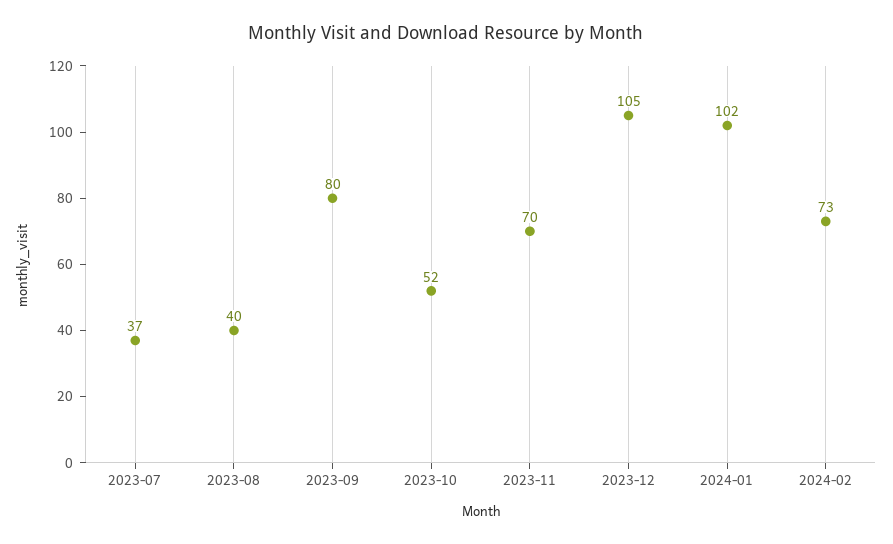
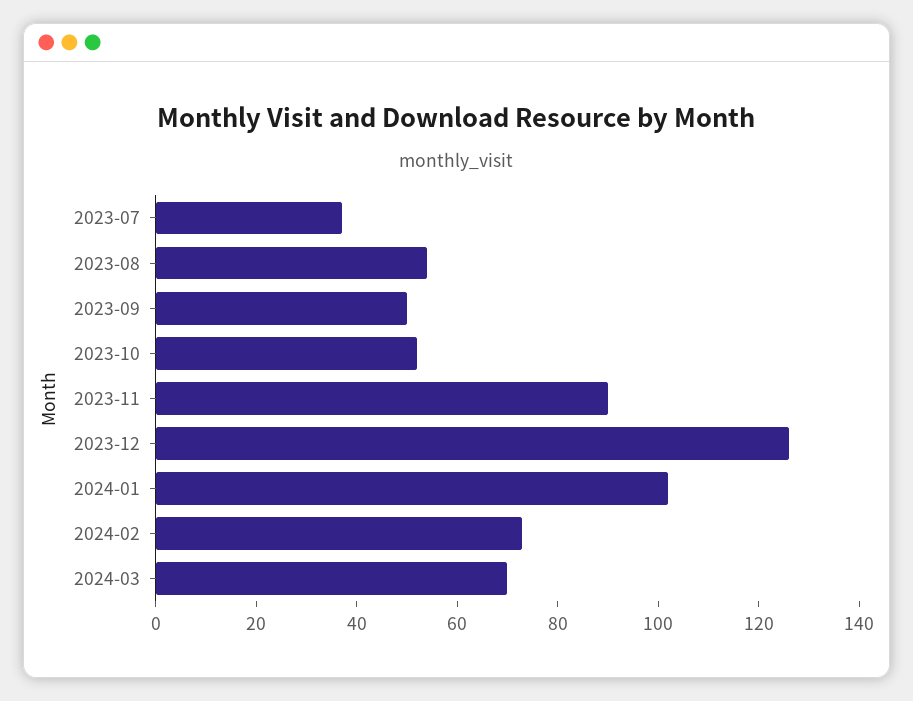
2023-08: 40 -> 55
2023-09: 80 -> 50
2023-11: 70 -> 90
2023-12: 105 -> 125
2024-03: none -> 70

